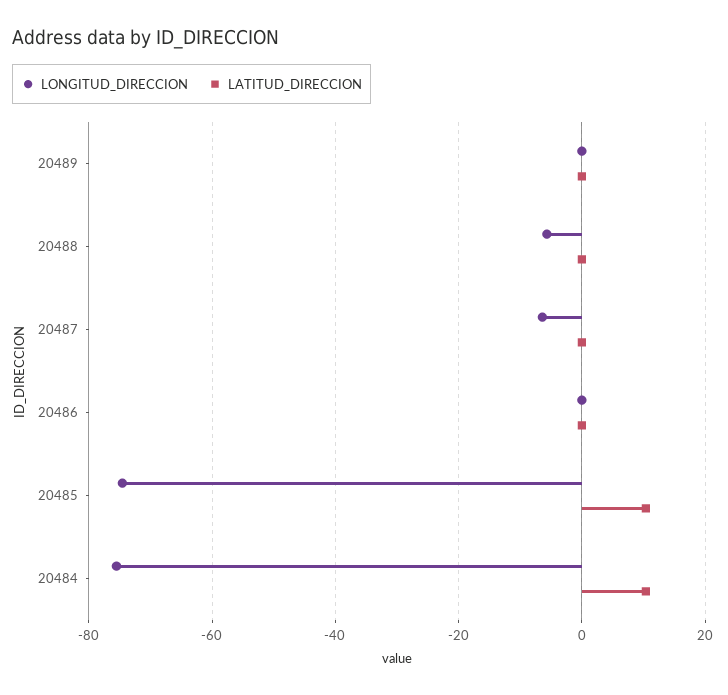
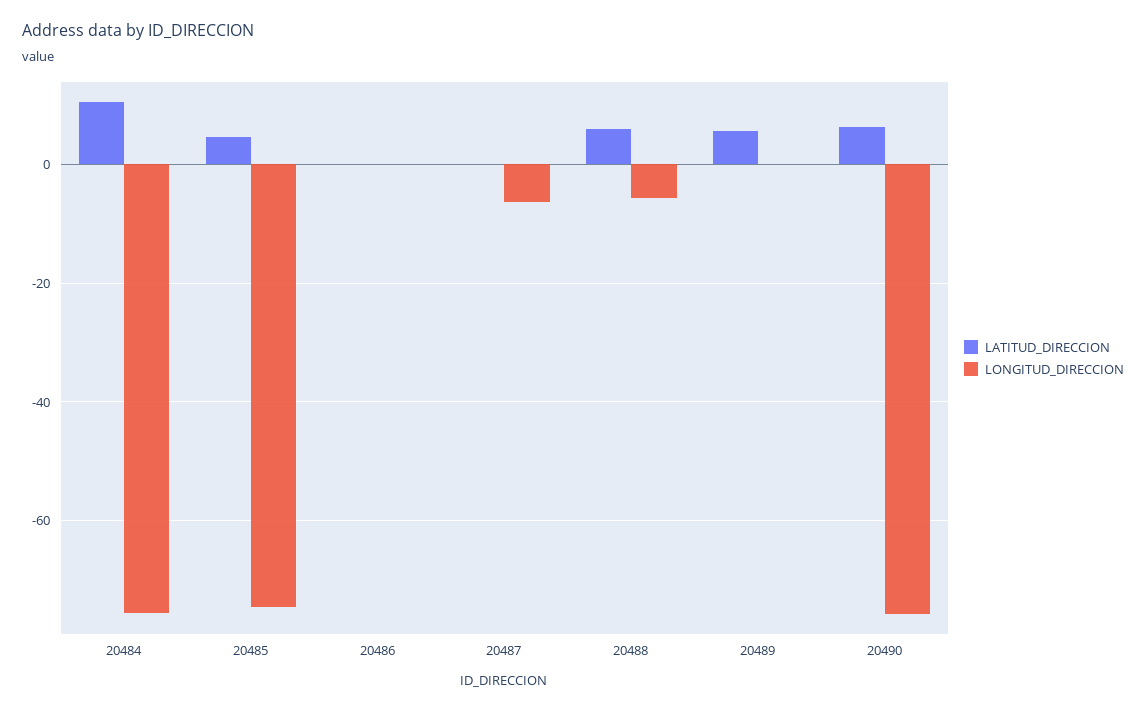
LATITUD_DIRECCION, 20489: 0 -> 6
LATITUD_DIRECCION, 20488: 0 -> 6
LATITUD_DIRECCION, 20485: 10 -> 4
LATITUD_DIRECCION, 20490: none -> 6
LONGITUD_DIRECCION, 20490: none -> -76

